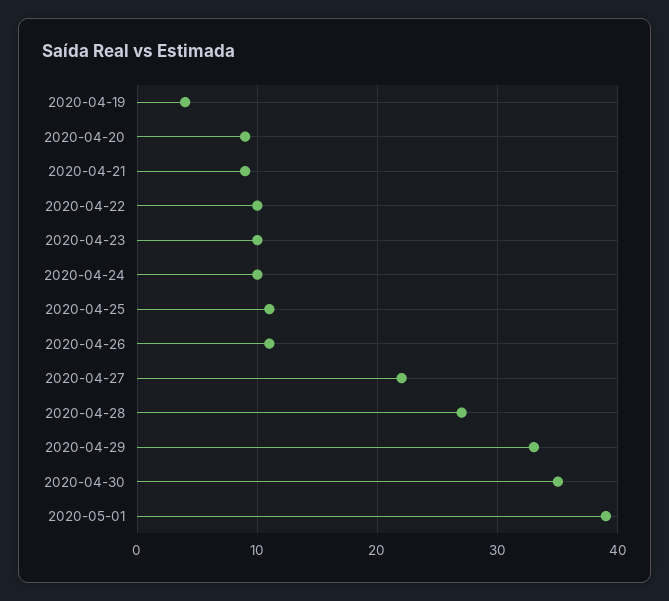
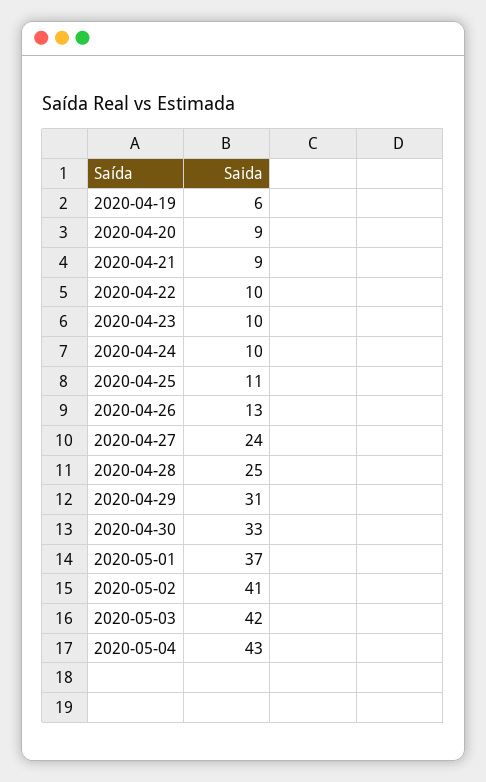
2020-04-19: 4 -> 6
2020-04-26: 11 -> 13
2020-04-27: 22 -> 24
2020-04-28: 27 -> 25
2020-04-29: 33 -> 31
2020-04-30: 35 -> 33
2020-05-01: 39 -> 37
2020-05-02: none -> 41
2020-05-03: none -> 42
2020-05-04: none -> 43

